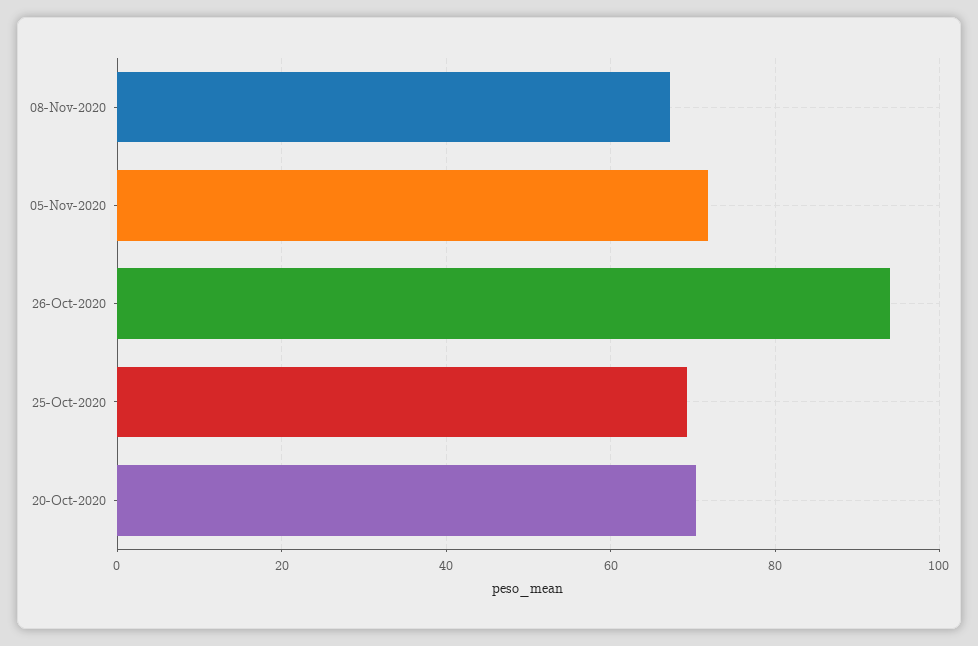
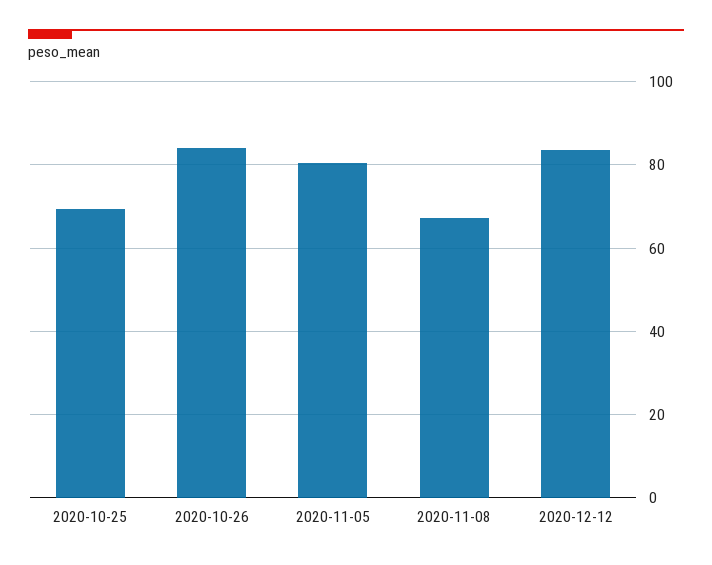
05-Nov-2020: 72 -> 80
26-Oct-2020: 94 -> 84
20-Oct-2020: 70 -> none
2020-12-12: none -> 84

